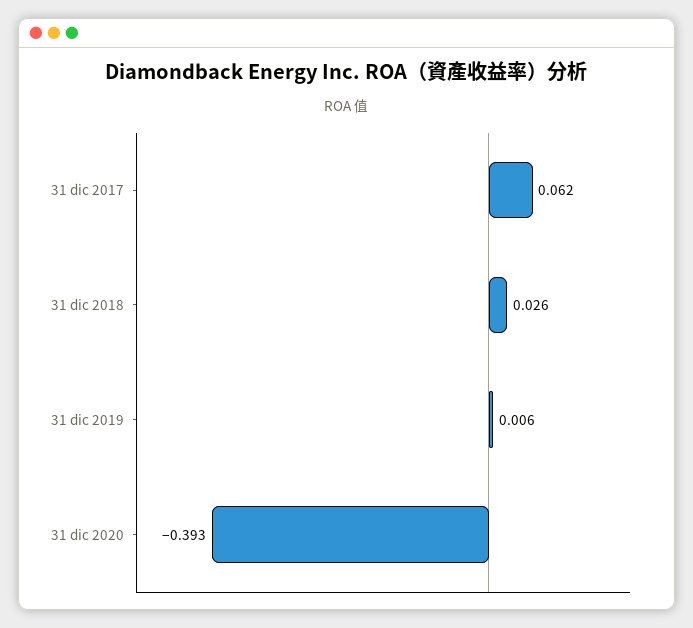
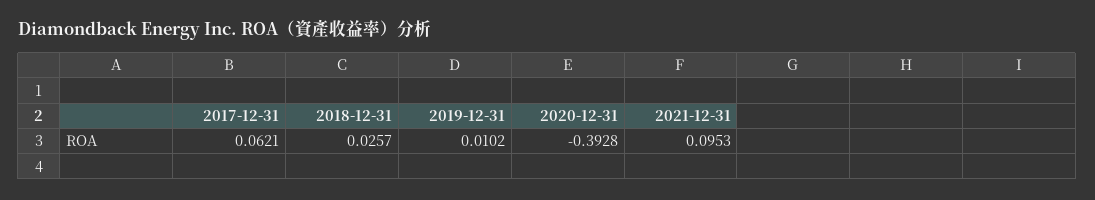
31 dic 2019: 0.006 -> 0.0102
2021-12-31: none -> 0.0953

